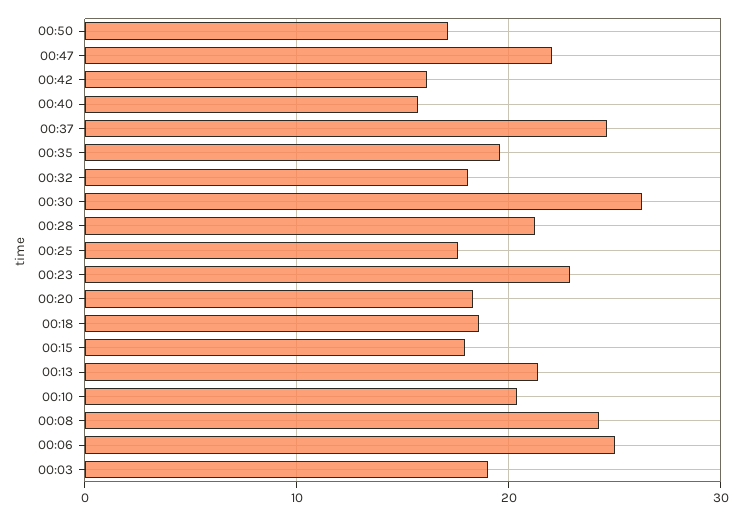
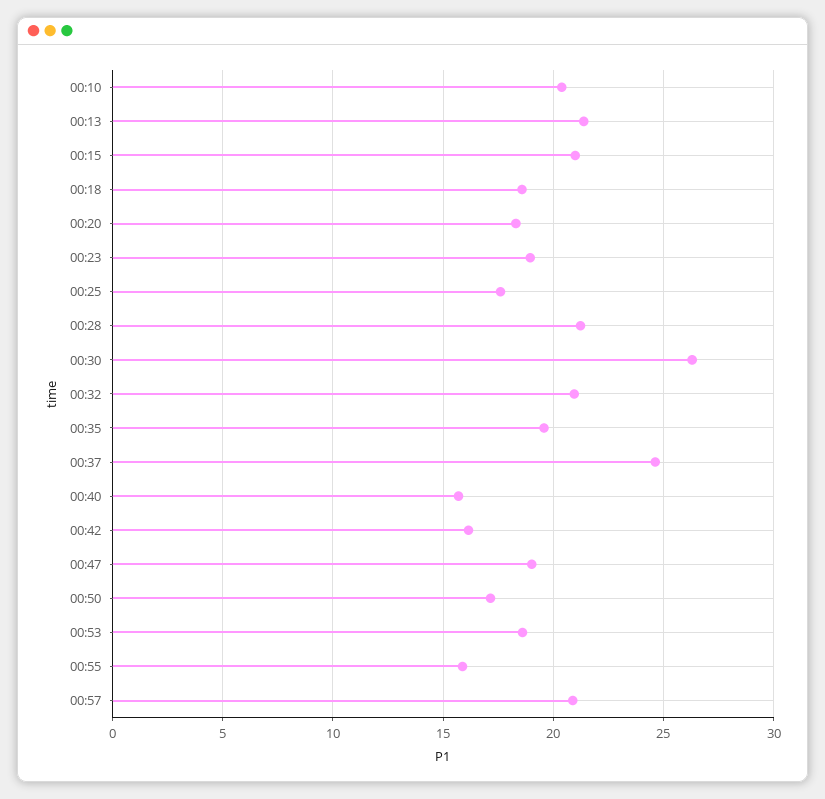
00:47: 22 -> 19
00:32: 18 -> 21
00:23: 23 -> 19
00:15: 18 -> 21
00:08: 24 -> none
00:06: 25 -> none
00:03: 19 -> none
00:53: none -> 18.5
00:55: none -> 16
00:57: none -> 21

